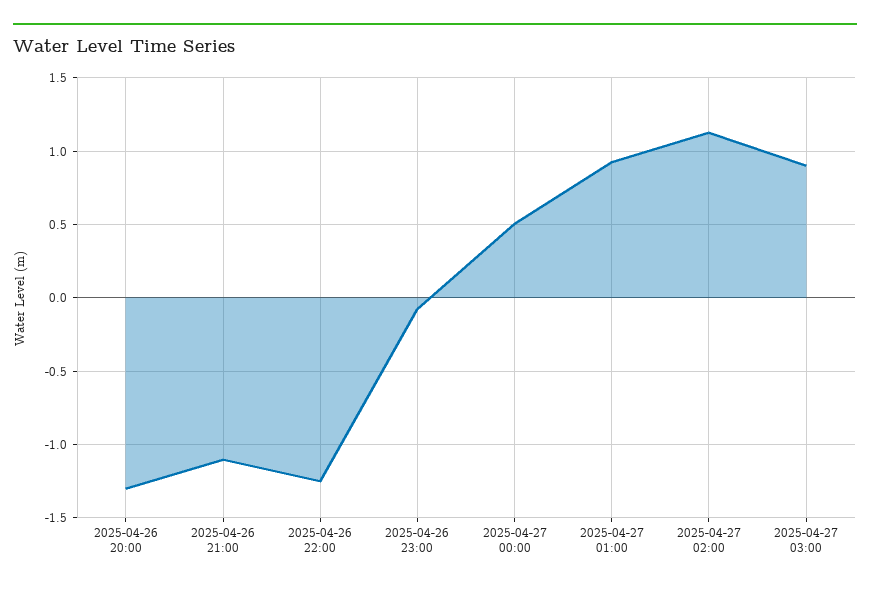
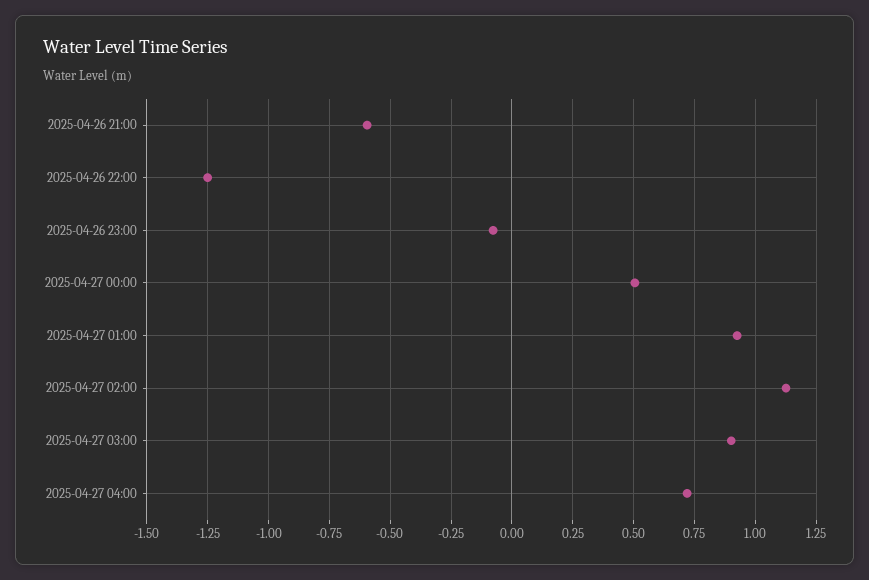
2025-04-26 20:00: -1.3 -> none
2025-04-26 21:00: -1.1 -> -0.6
2025-04-27 04:00: none -> 0.725

